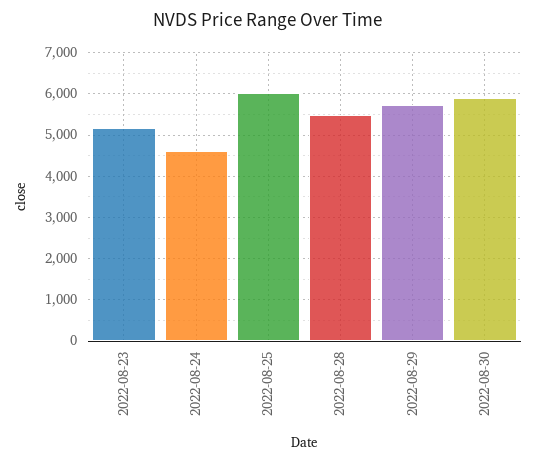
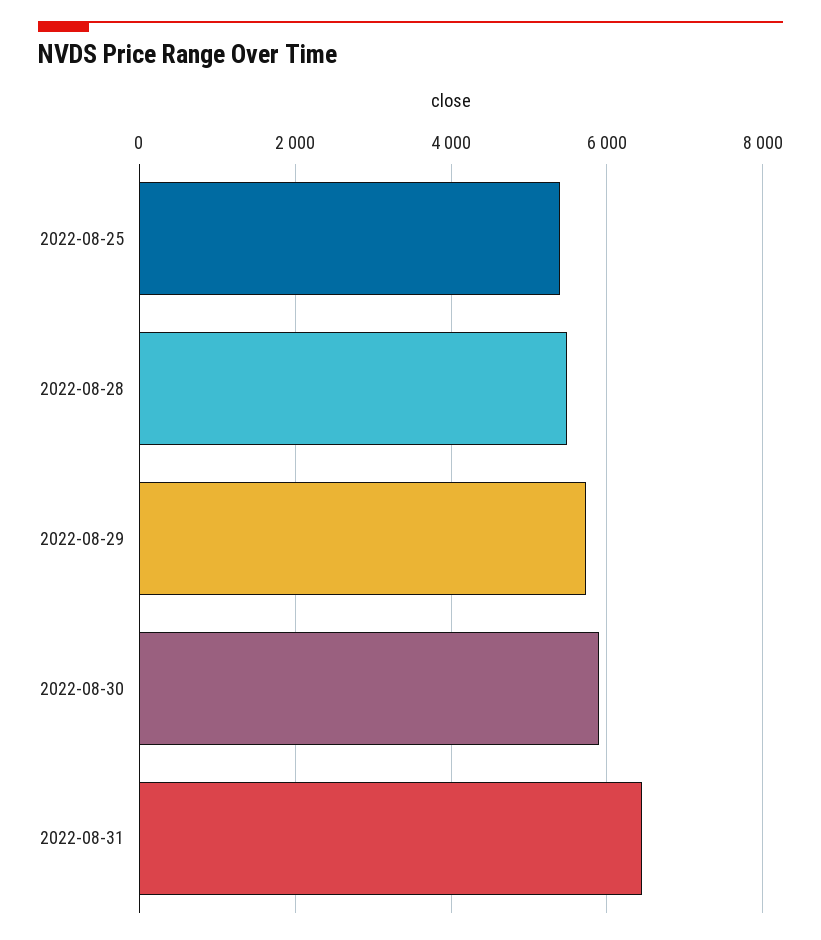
2022-08-23: 5200 -> none
2022-08-24: 4600 -> none
2022-08-25: 6000 -> 5400
2022-08-31: none -> 6400

